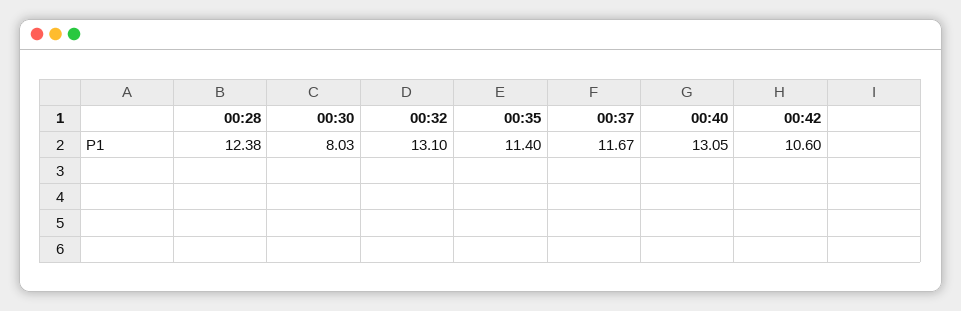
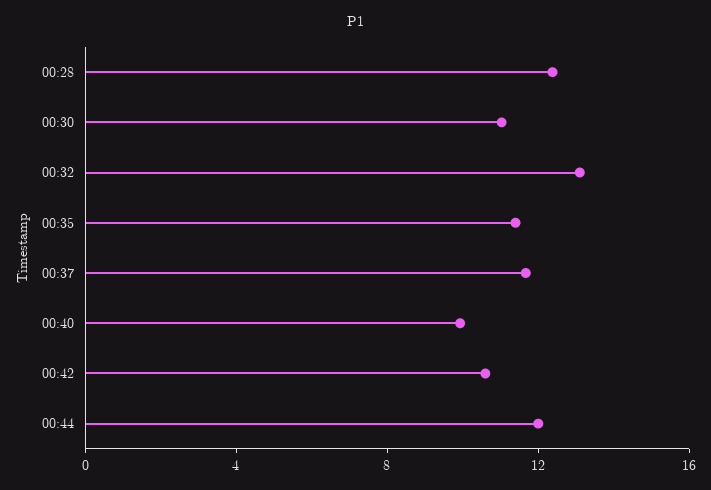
00:30: 8.03 -> 11
00:40: 13.05 -> 10
00:44: none -> 12

